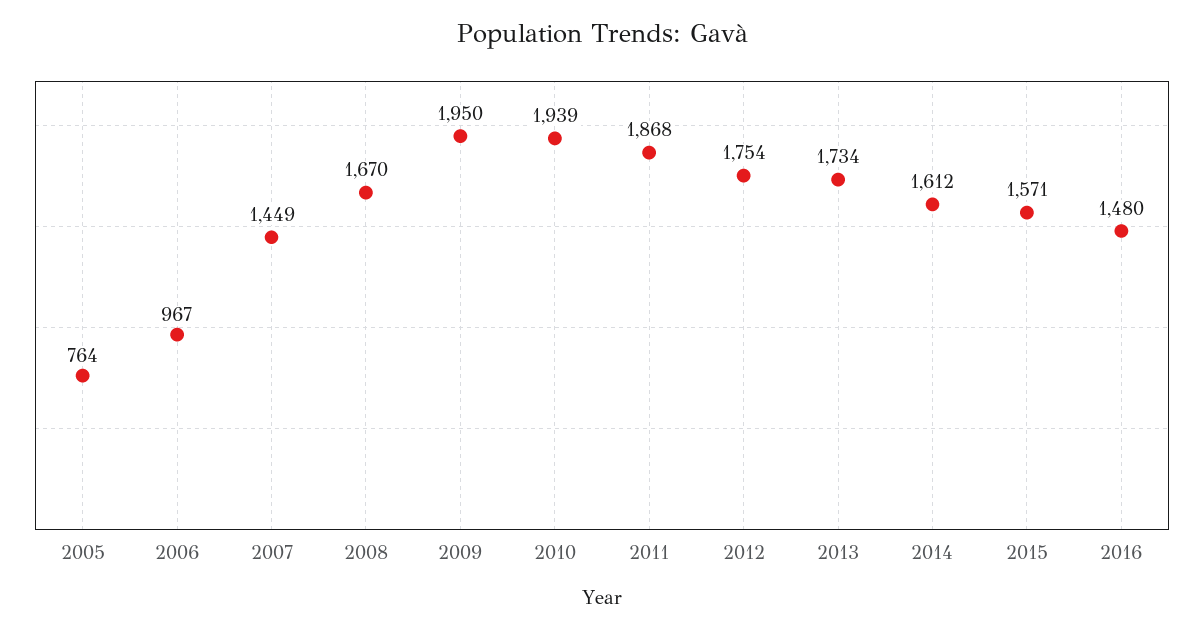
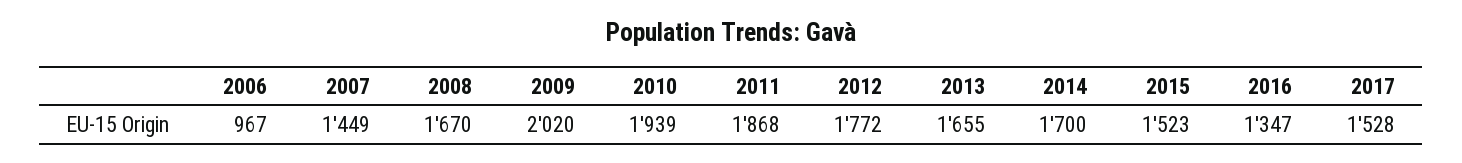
2005: 764 -> none
2009: 1950 -> 2020
2012: 1754 -> 1772
2013: 1734 -> 1655
2014: 1612 -> 1700
2015: 1571 -> 1523
2016: 1480 -> 1347
2017: none -> 1528

